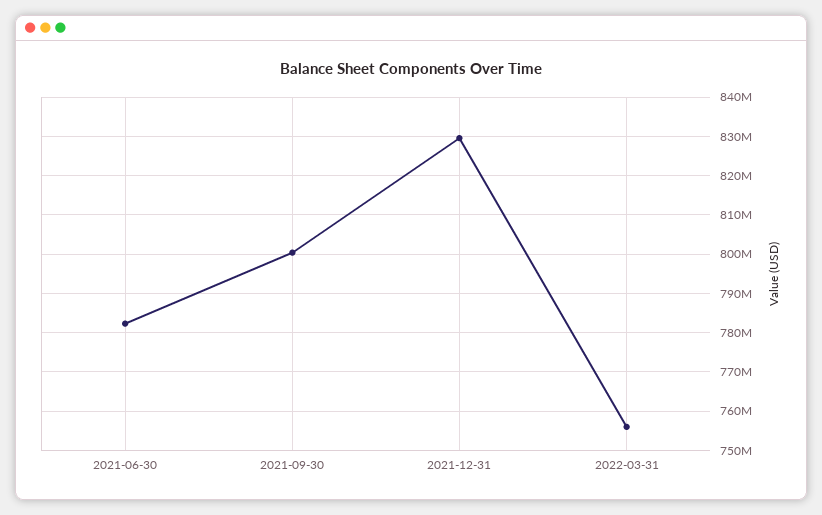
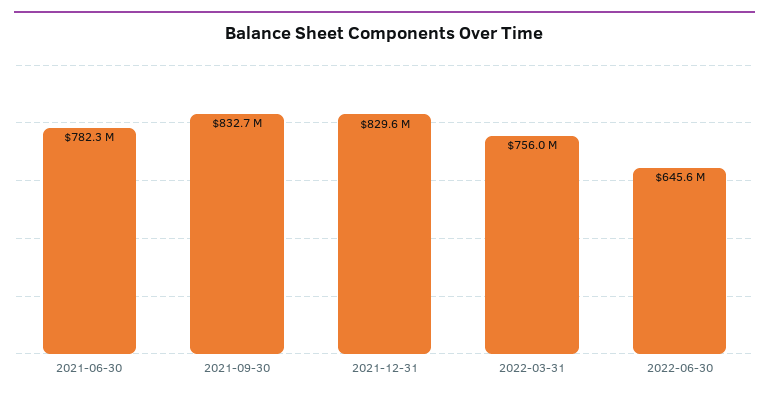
2021-09-30: 800000000 -> 832700000
2022-06-30: none -> 645600000

